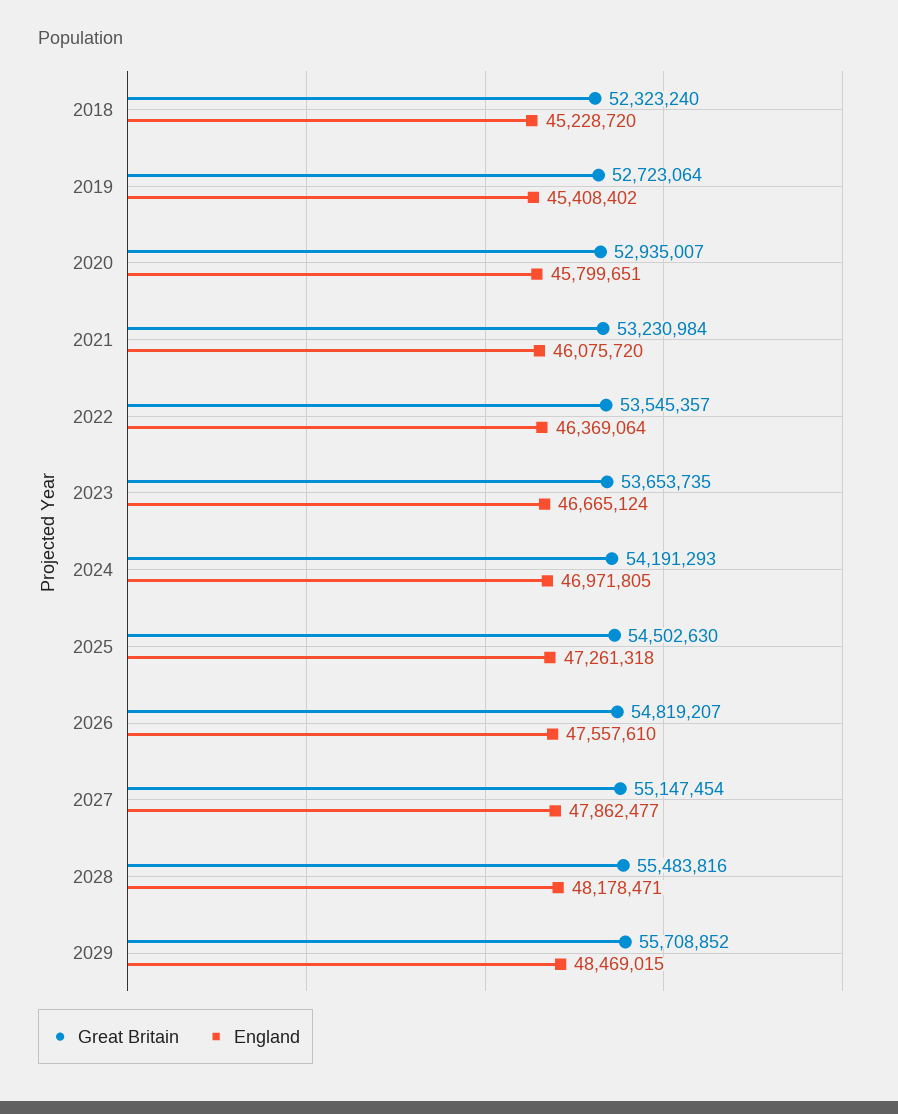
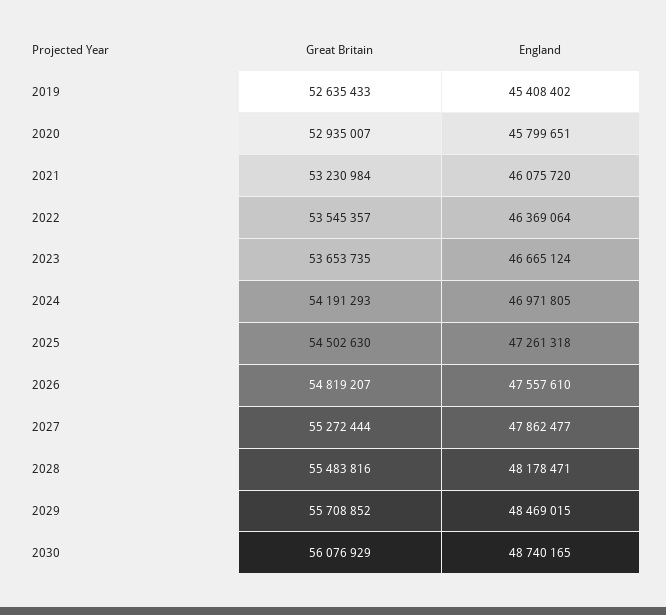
Great Britain, 2018: 52323240 -> none
England, 2018: 45228720 -> none
Great Britain, 2019: 52723064 -> 52635433
Great Britain, 2027: 55147454 -> 55272444
Great Britain, 2030: none -> 56076929
England, 2030: none -> 48740165

